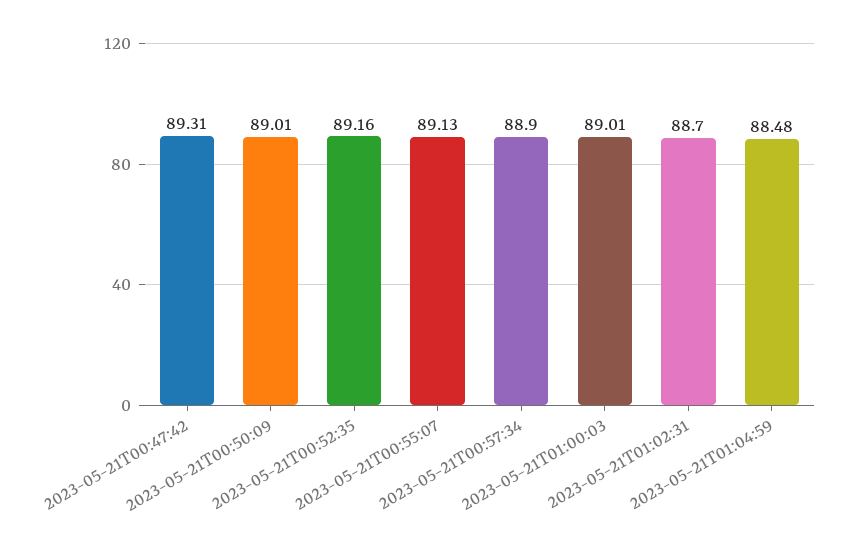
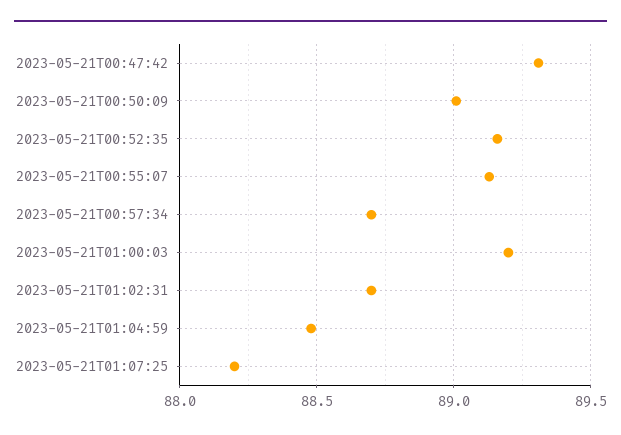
2023-05-21T00:57:34: 88.9 -> 88.7
2023-05-21T01:00:03: 89.01 -> 89.2
2023-05-21T01:07:25: none -> 88.2

